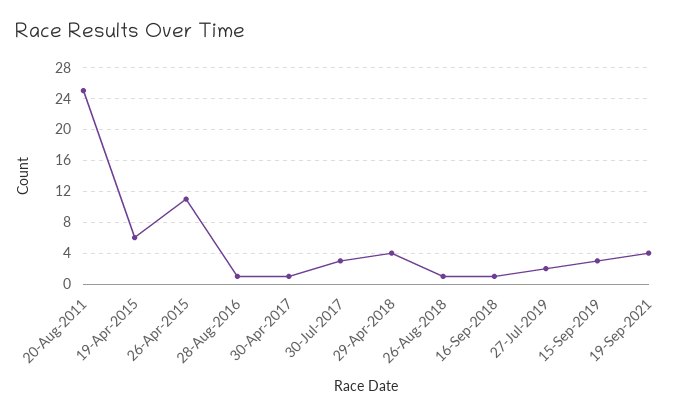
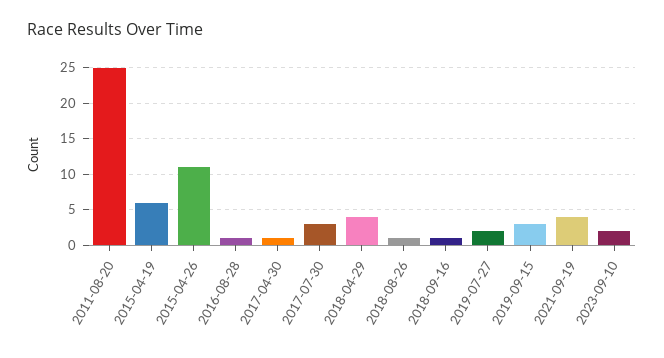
2023-09-10: none -> 2

